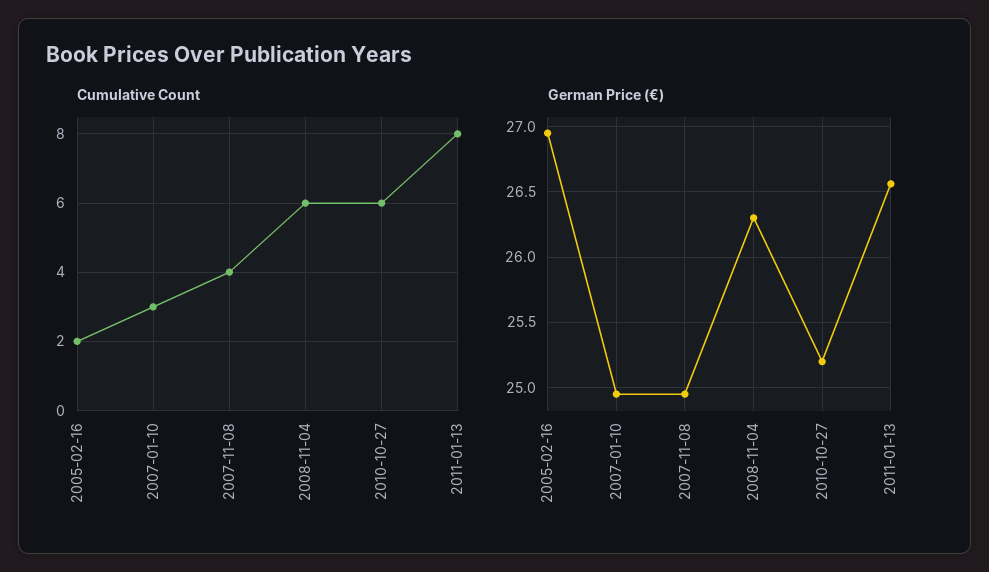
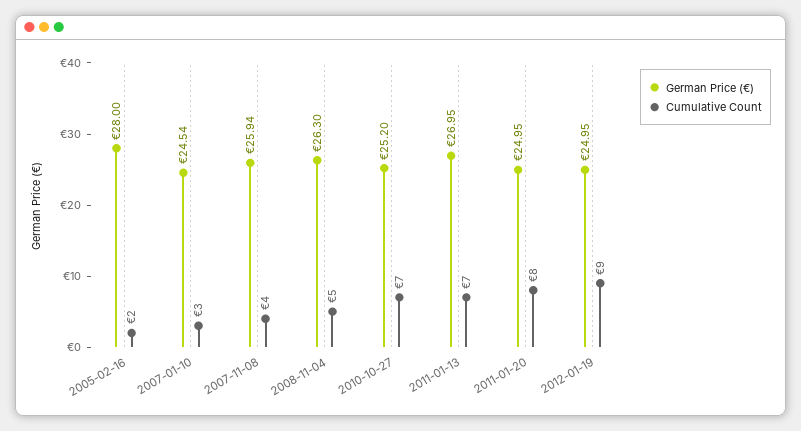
Cumulative Count, 2008-11-04: 6 -> 5
Cumulative Count, 2010-10-27: 6 -> 7
Cumulative Count, 2011-01-13: 8 -> 7
German Price (€), 2005-02-16: 26.95 -> 28
German Price (€), 2007-01-10: 24.95 -> 24.54
German Price (€), 2007-11-08: 24.95 -> 25.94
German Price (€), 2011-01-13: 26.55 -> 26.95
German Price (€), 2011-01-20: none -> 24.95
Cumulative Count, 2011-01-20: none -> 8
German Price (€), 2012-01-19: none -> 24.95
Cumulative Count, 2012-01-19: none -> 9

